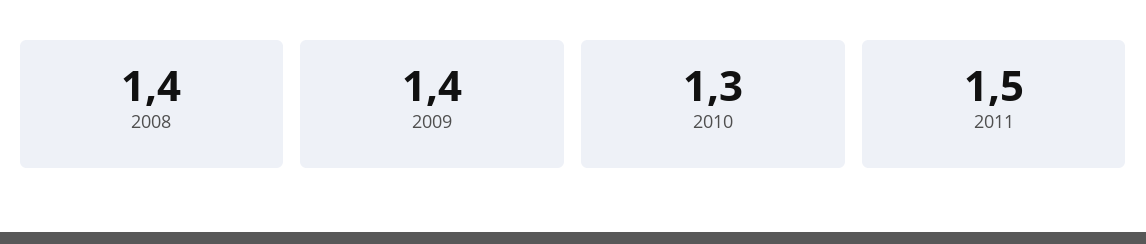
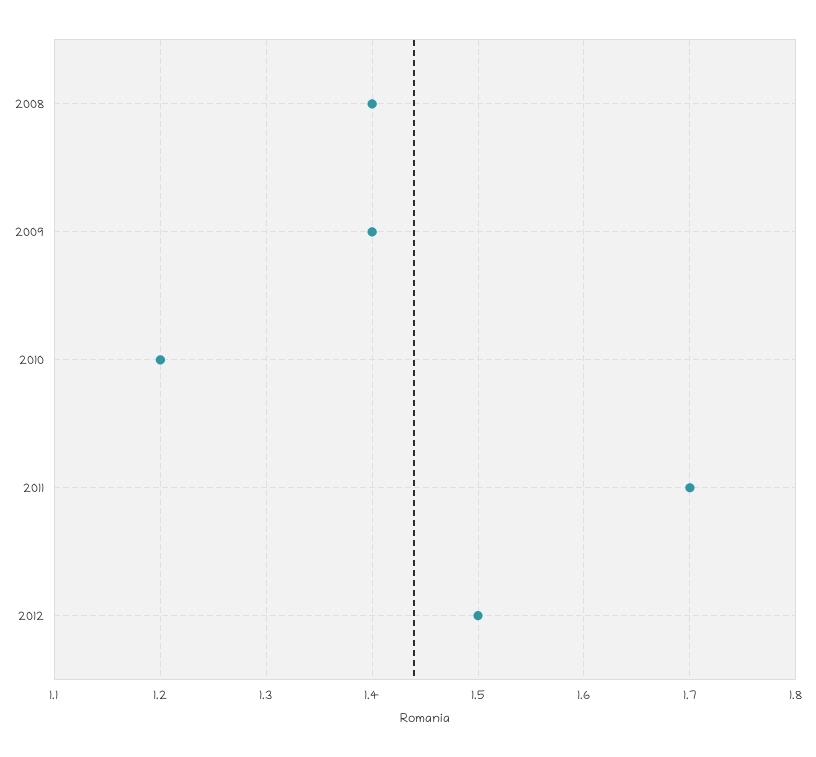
2010: 1.3 -> 1.2
2011: 1.5 -> 1.7
2012: none -> 1.5

